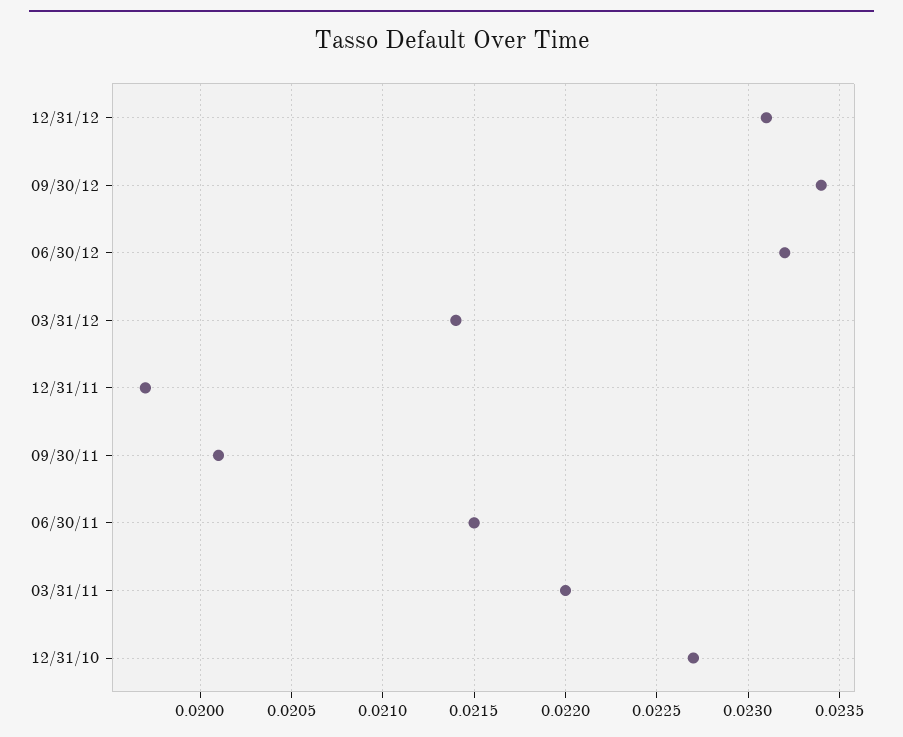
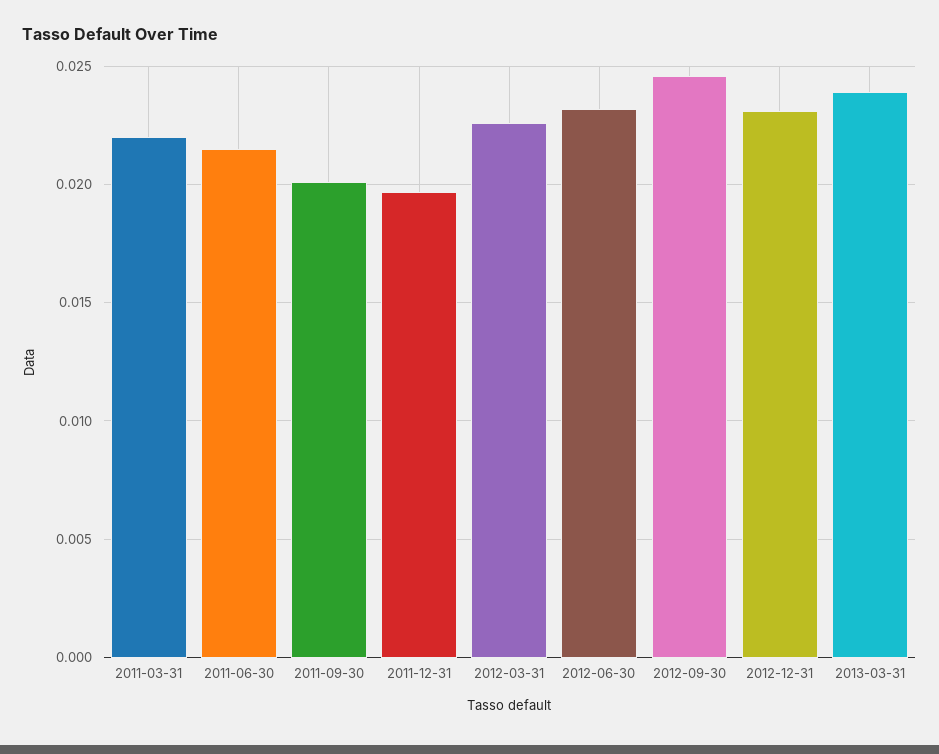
09/30/12: 0.0234 -> 0.0245
03/31/12: 0.0214 -> 0.0225
12/31/10: 0.0227 -> none
2013-03-31: none -> 0.024

